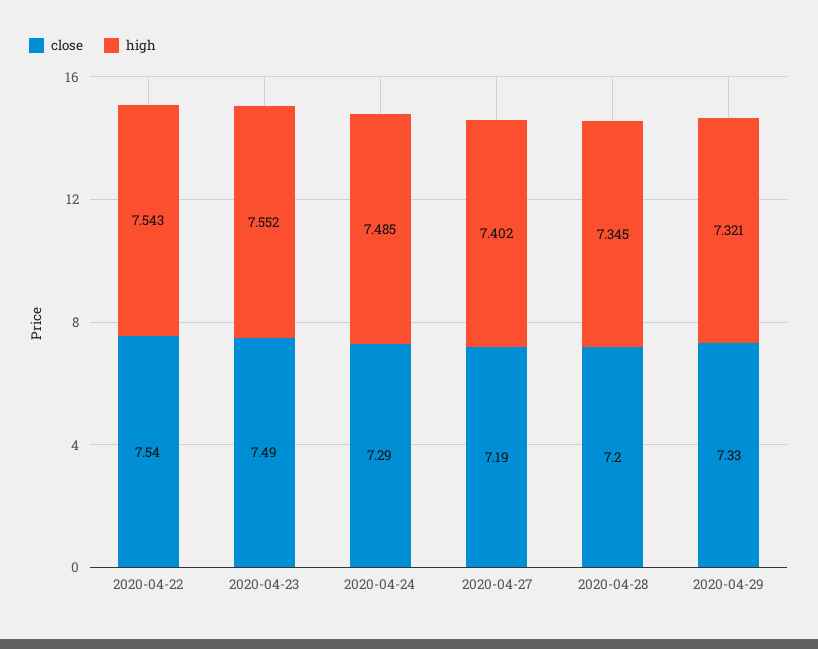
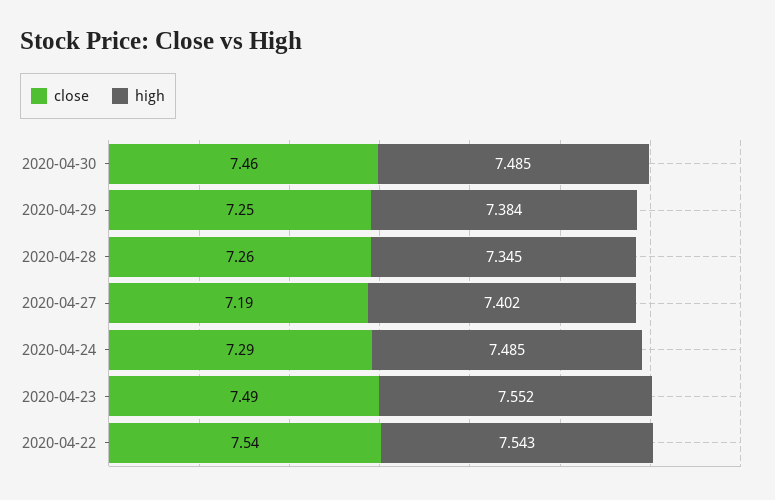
close, 2020-04-28: 7.2 -> 7.26
close, 2020-04-29: 7.33 -> 7.25
high, 2020-04-29: 7.321 -> 7.384
close, 2020-04-30: none -> 7.46
high, 2020-04-30: none -> 7.485

